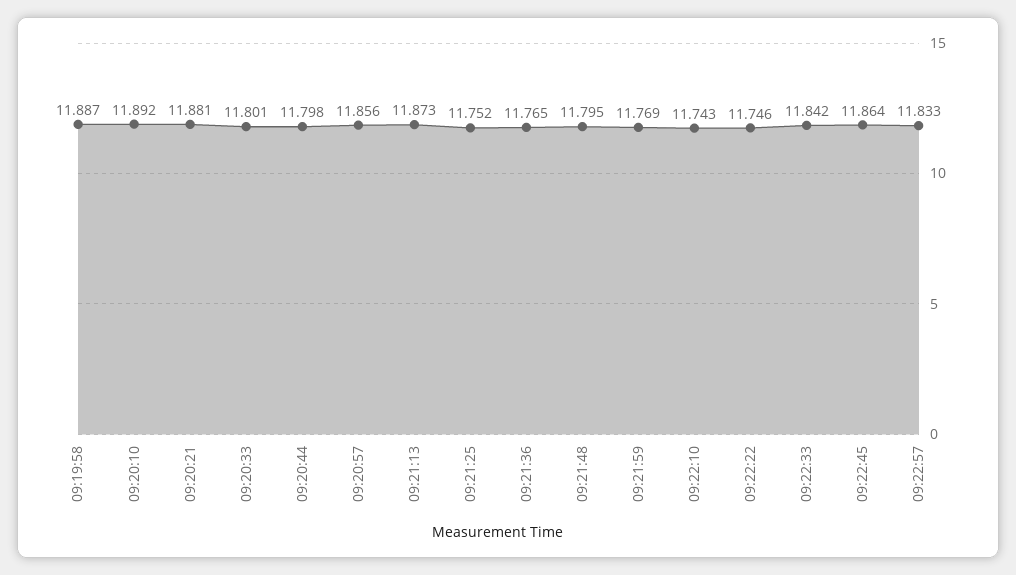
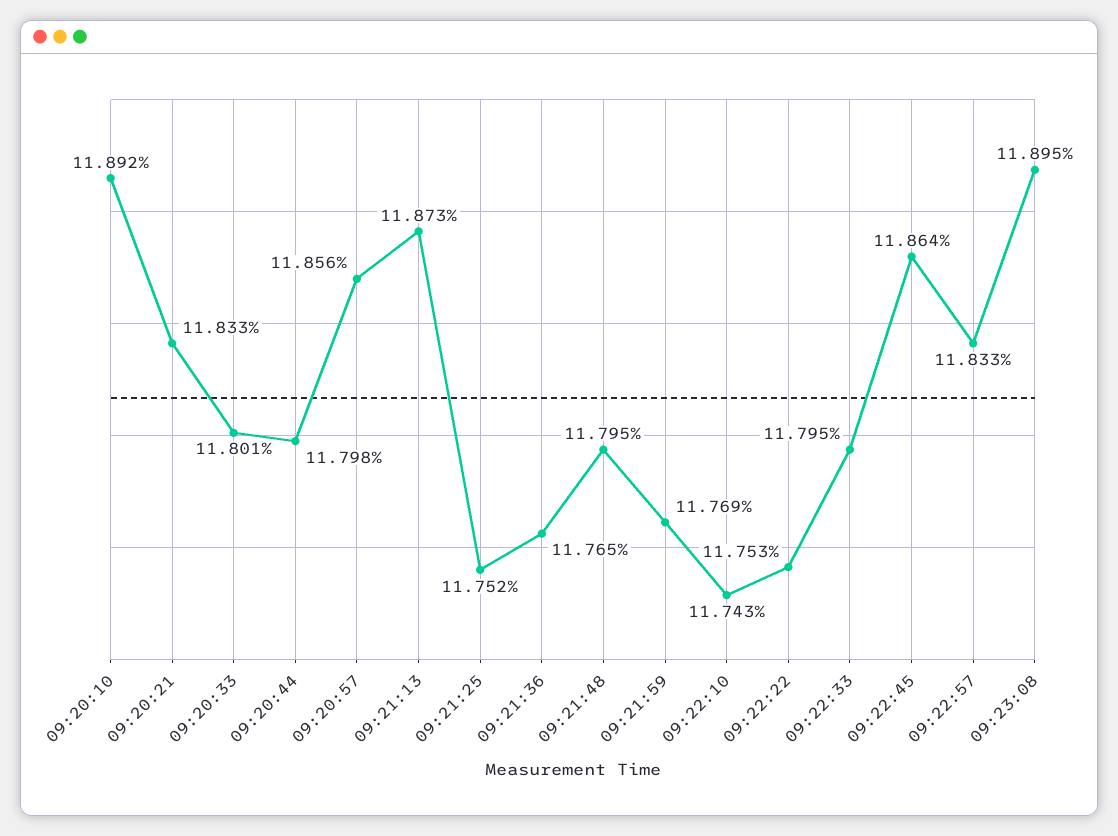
09:19:58: 11.887 -> none
09:20:21: 11.881 -> 11.833
09:22:22: 11.746 -> 11.753
09:22:33: 11.842 -> 11.795
09:23:08: none -> 11.895

